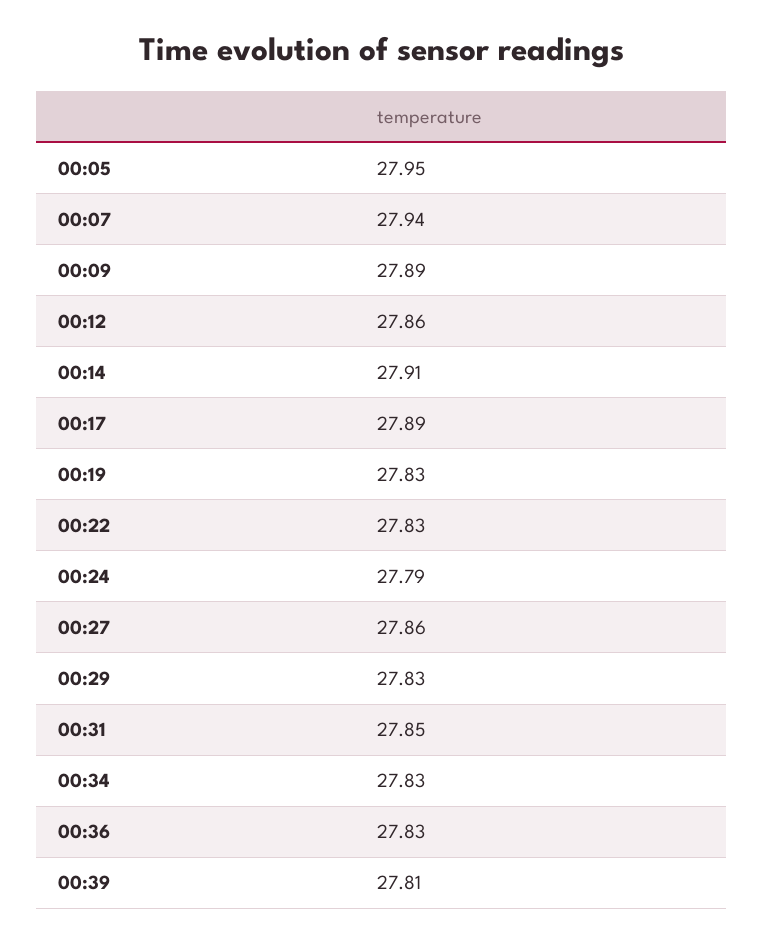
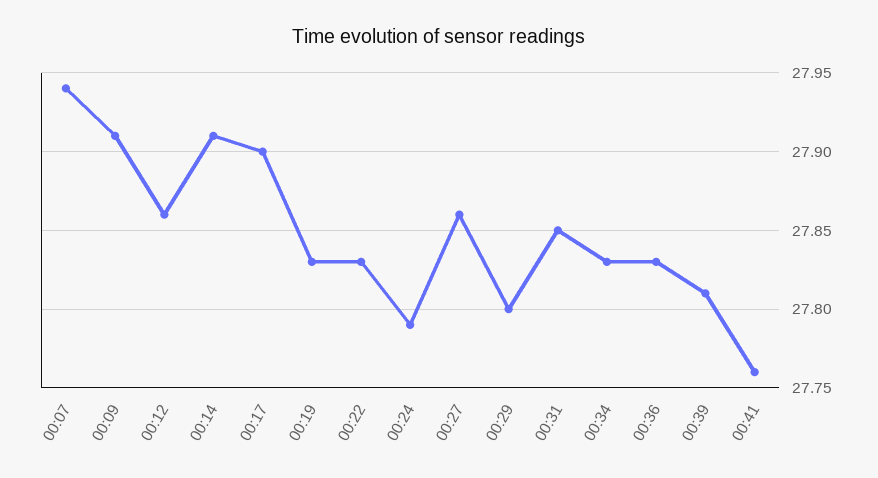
00:05: 27.95 -> none
00:09: 27.89 -> 27.91
00:17: 27.89 -> 27.9
00:29: 27.83 -> 27.8
00:41: none -> 27.76

